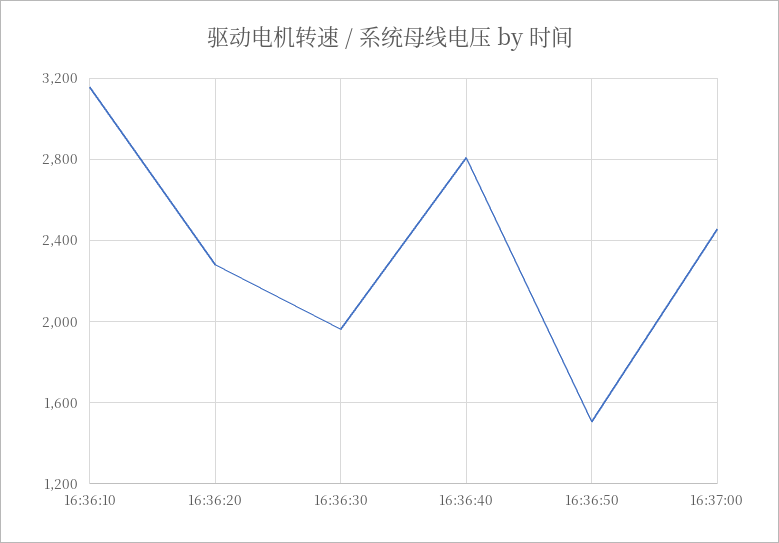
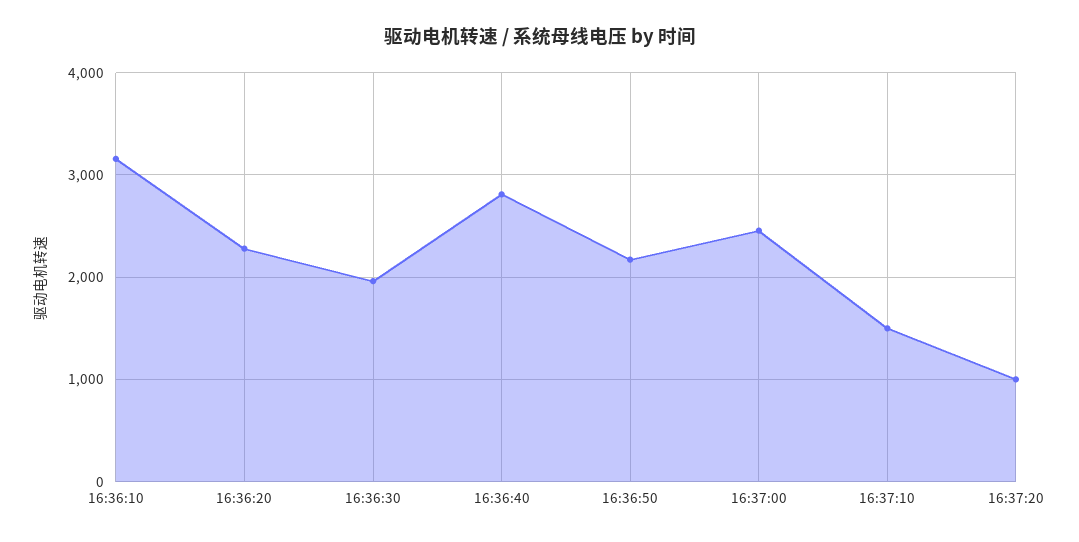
16:36:50: 1500 -> 2200
16:37:10: none -> 1500
16:37:20: none -> 1000

